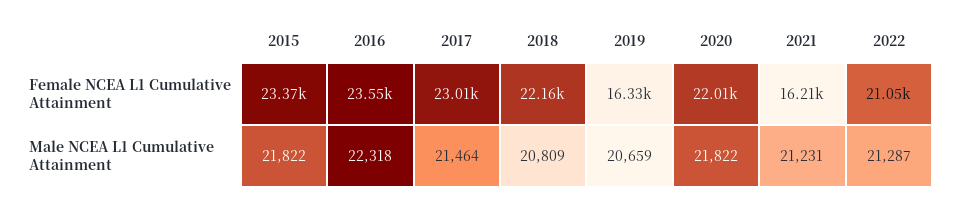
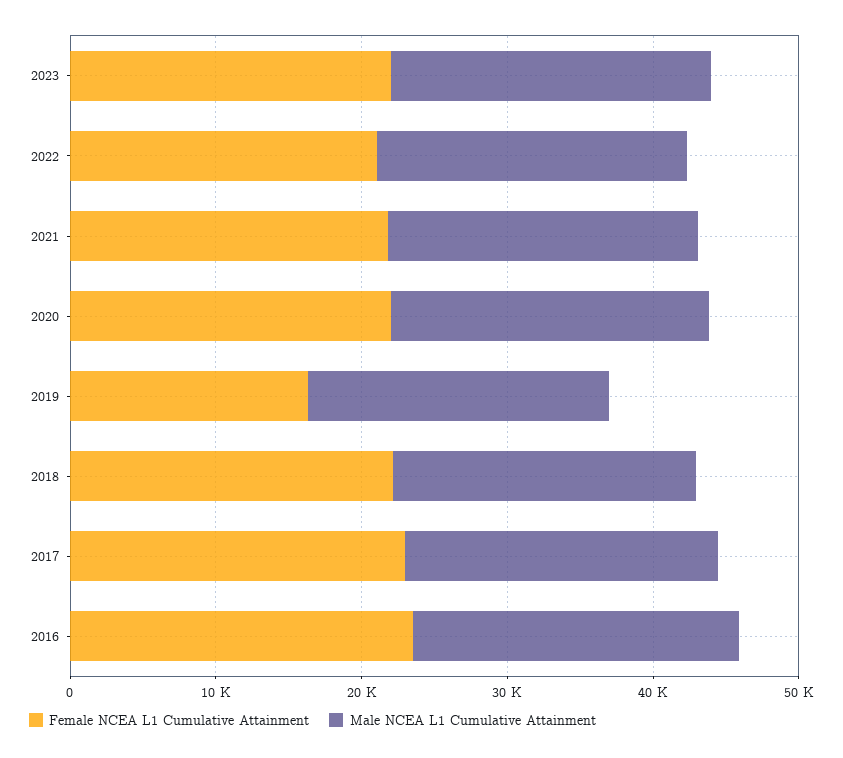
Female NCEA L1 Cumulative Attainment, 2015: 23370 -> none
Female NCEA L1 Cumulative Attainment, 2021: 16210 -> 22000
Male NCEA L1 Cumulative Attainment, 2015: 21822 -> none
Female NCEA L1 Cumulative Attainment, 2023: none -> 22000
Male NCEA L1 Cumulative Attainment, 2023: none -> 22000

